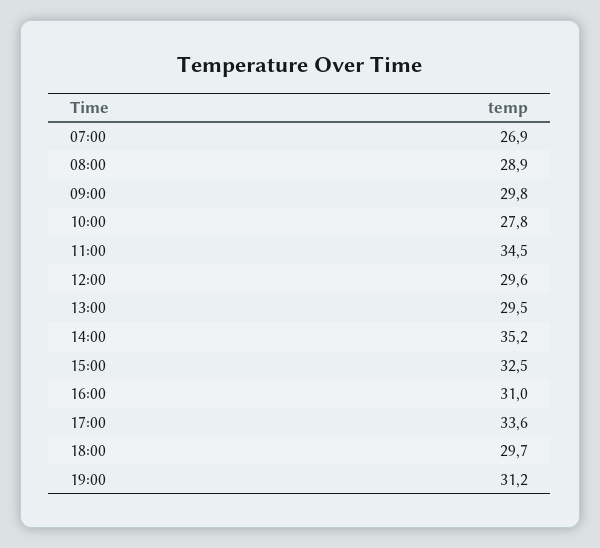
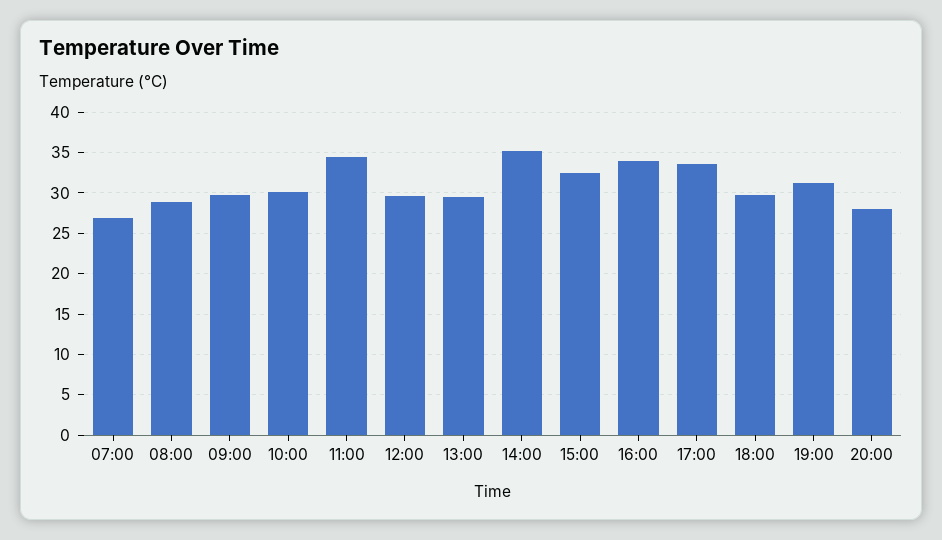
10:00: 27.8 -> 30
16:00: 31 -> 34
20:00: none -> 28

